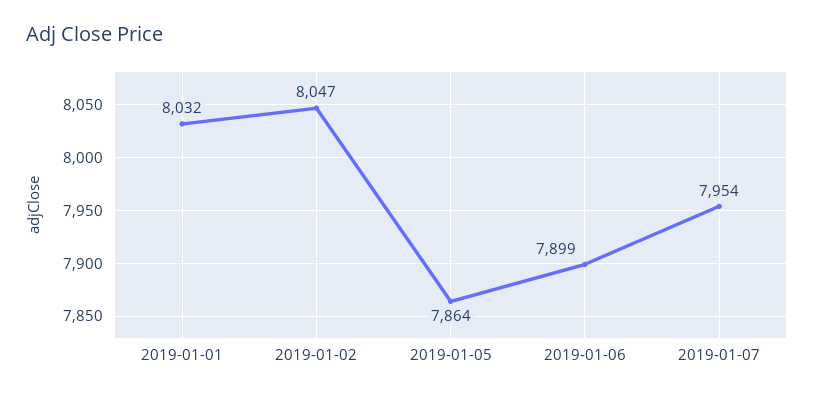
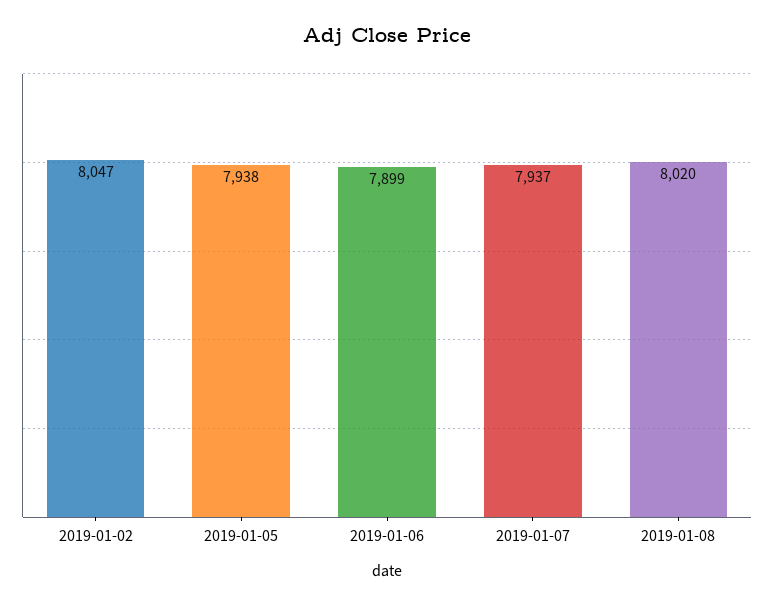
2019-01-01: 8032 -> none
2019-01-05: 7864 -> 7938
2019-01-07: 7954 -> 7937
2019-01-08: none -> 8020

